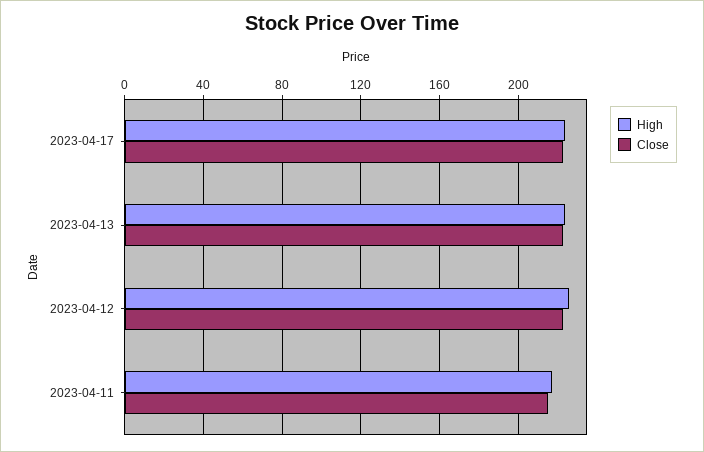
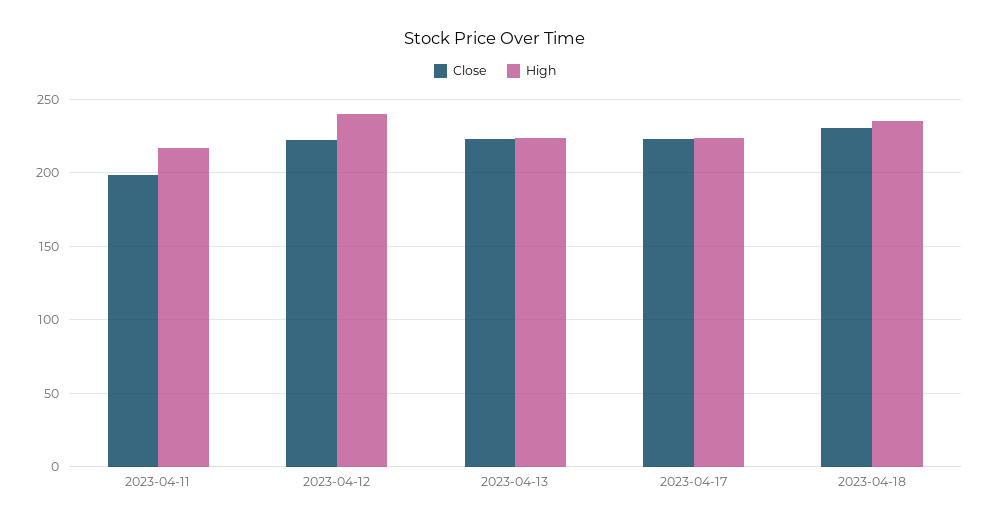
High, 2023-04-12: 225 -> 240
Close, 2023-04-11: 215 -> 200
Close, 2023-04-18: none -> 230
High, 2023-04-18: none -> 235

